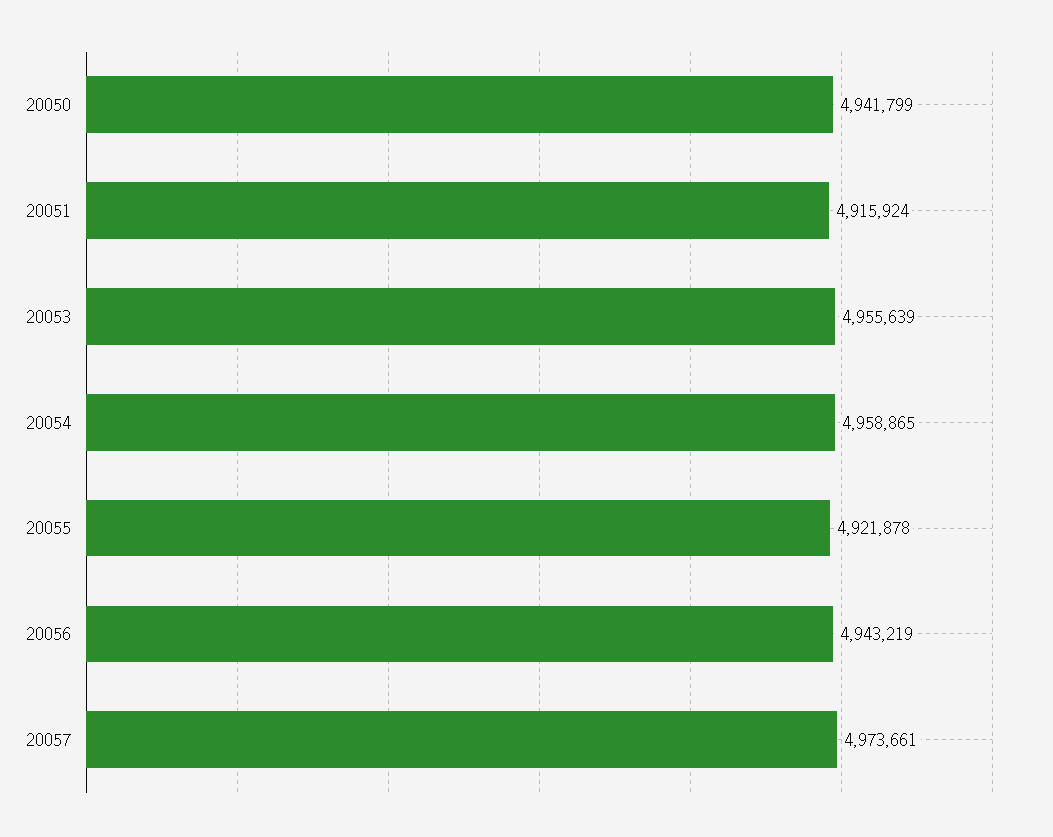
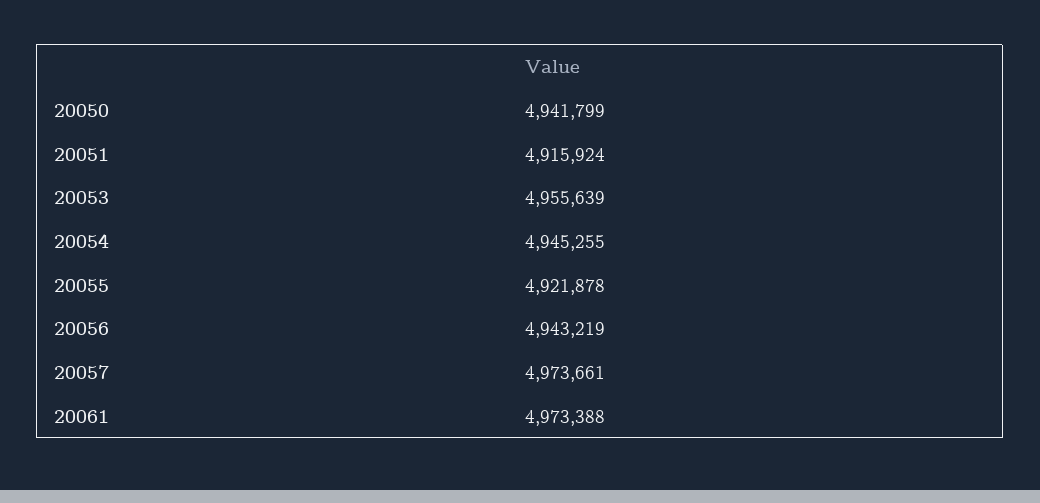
20054: 4958865 -> 4945255
20061: none -> 4973388

